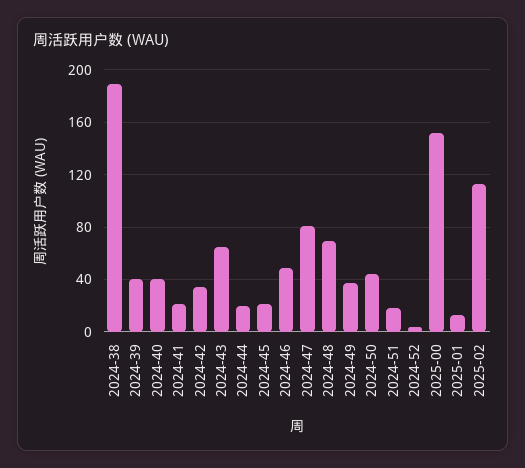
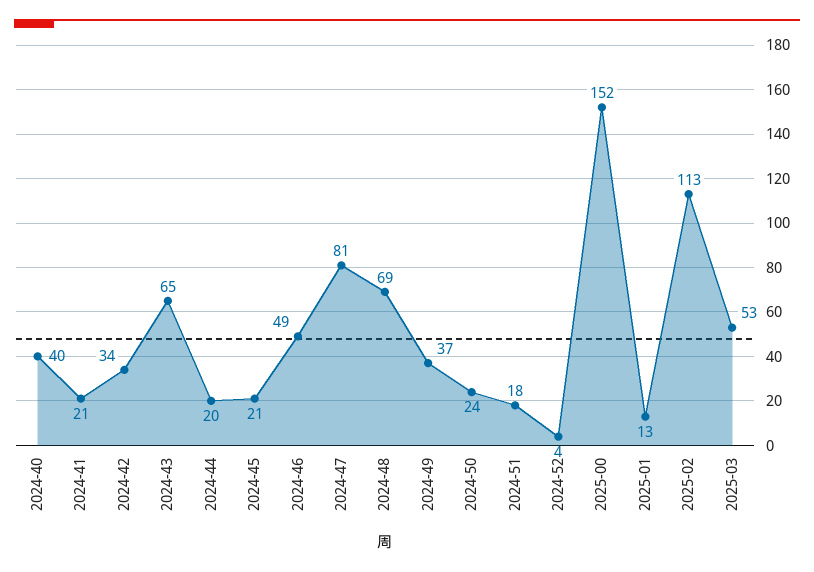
2024-38: 190 -> none
2024-39: 40 -> none
2024-50: 45 -> 24
2025-03: none -> 53

